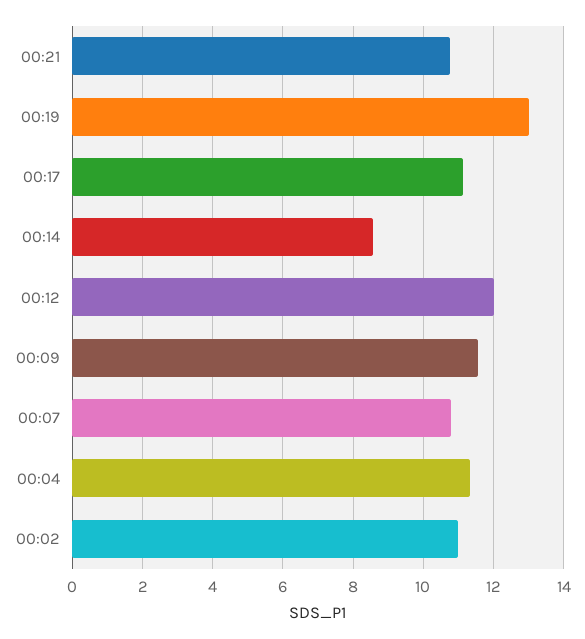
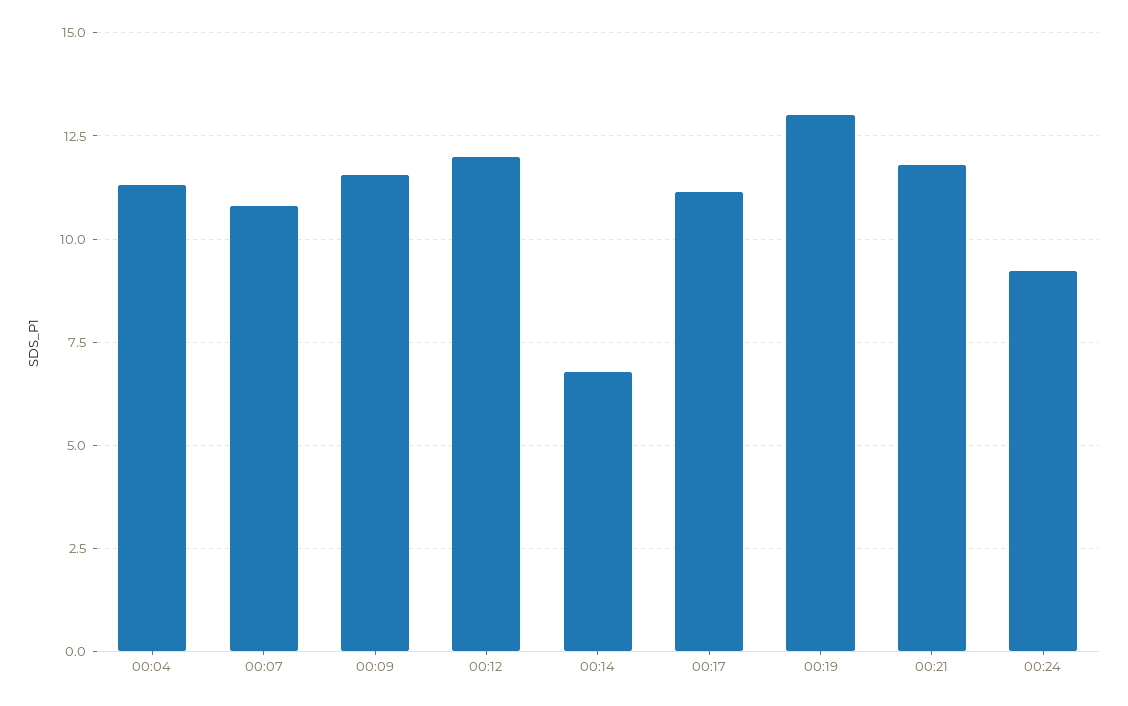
00:21: 10.8 -> 11.75
00:14: 8.6 -> 6.75
00:02: 11 -> none
00:24: none -> 9.25

